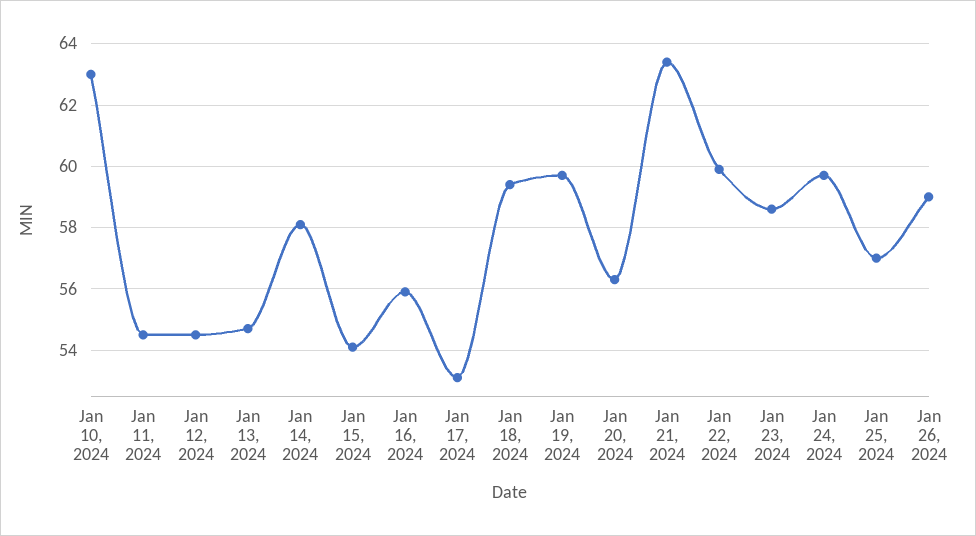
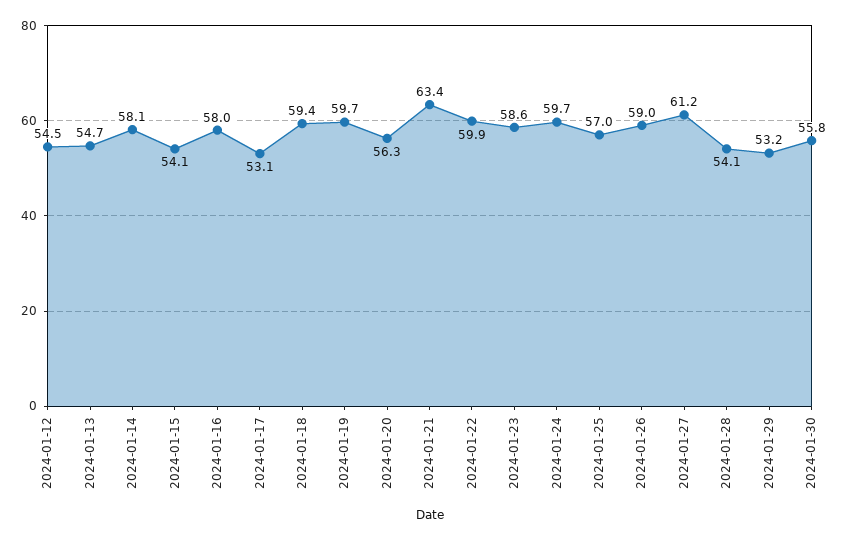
Jan 10, 2024: 63 -> none
Jan 11, 2024: 54.5 -> none
Jan 16, 2024: 56 -> 58
2024-01-27: none -> 61.2
2024-01-28: none -> 54.1
2024-01-29: none -> 53.2
2024-01-30: none -> 55.8

